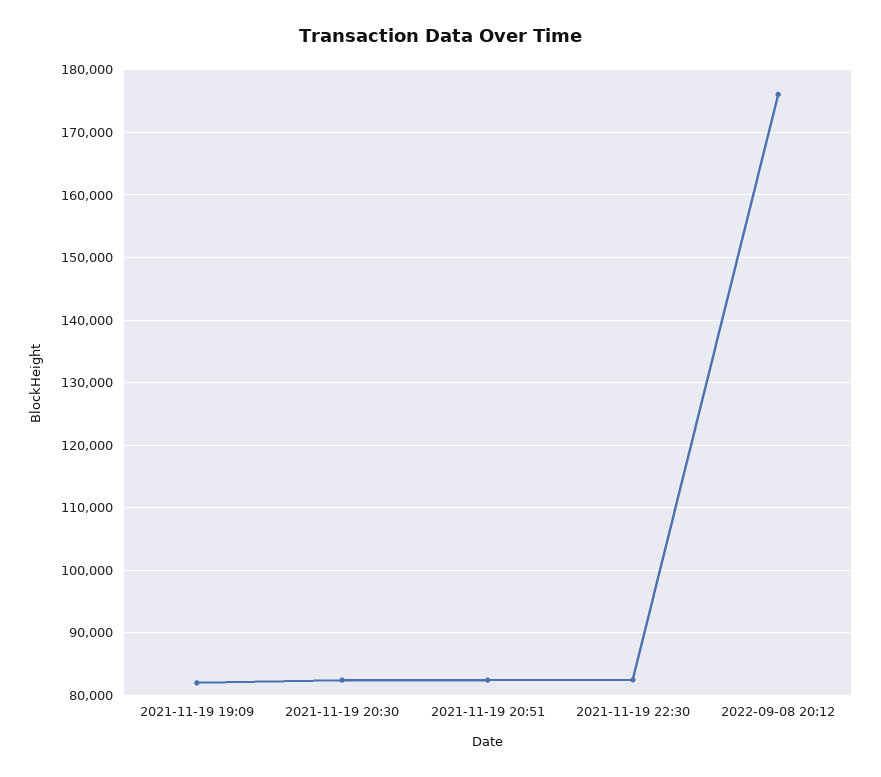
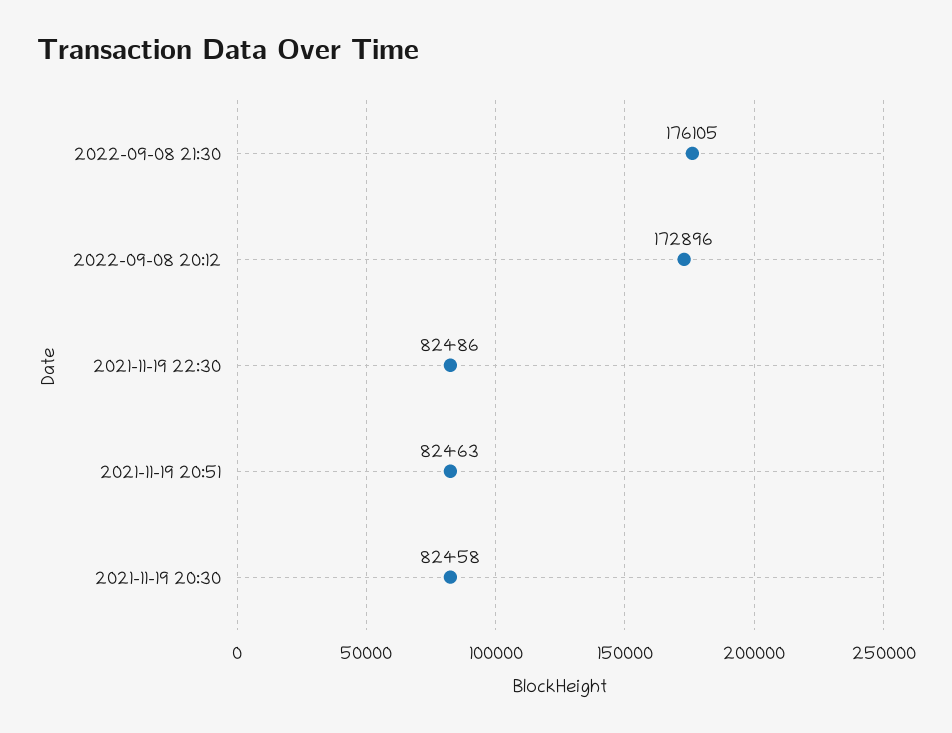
2021-11-19 19:09: 82000 -> none
2022-09-08 20:12: 176000 -> 172896
2022-09-08 21:30: none -> 176105

